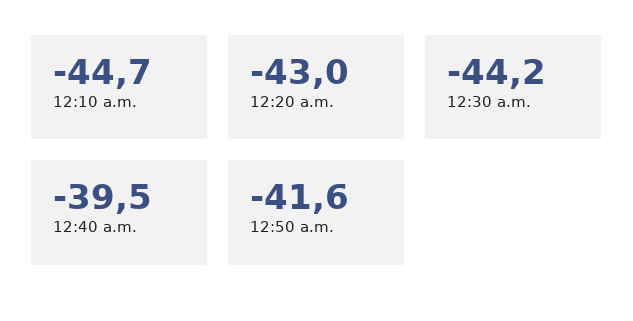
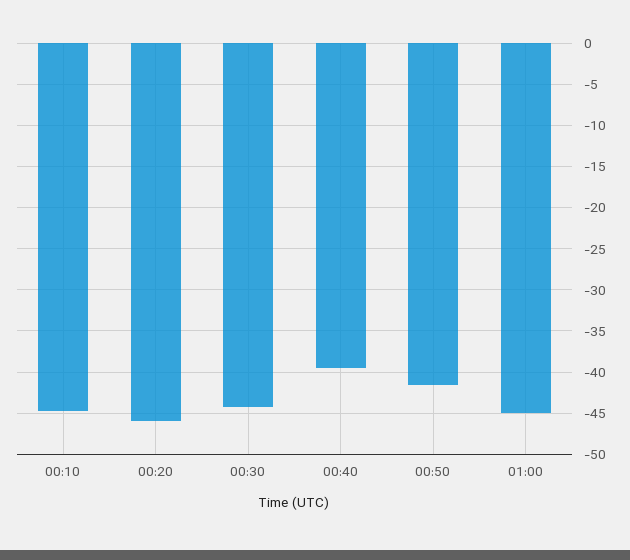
12:20 a.m.: -43 -> -46
01:00: none -> -45

